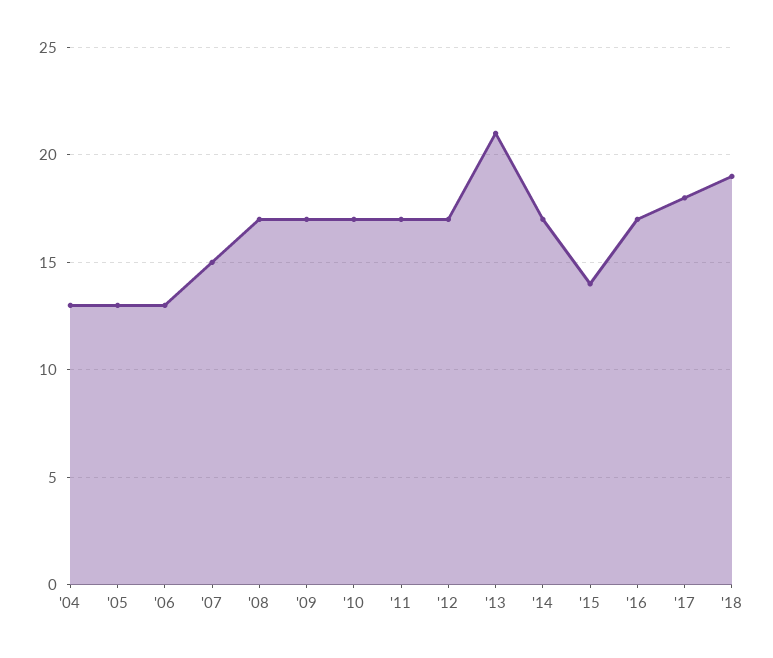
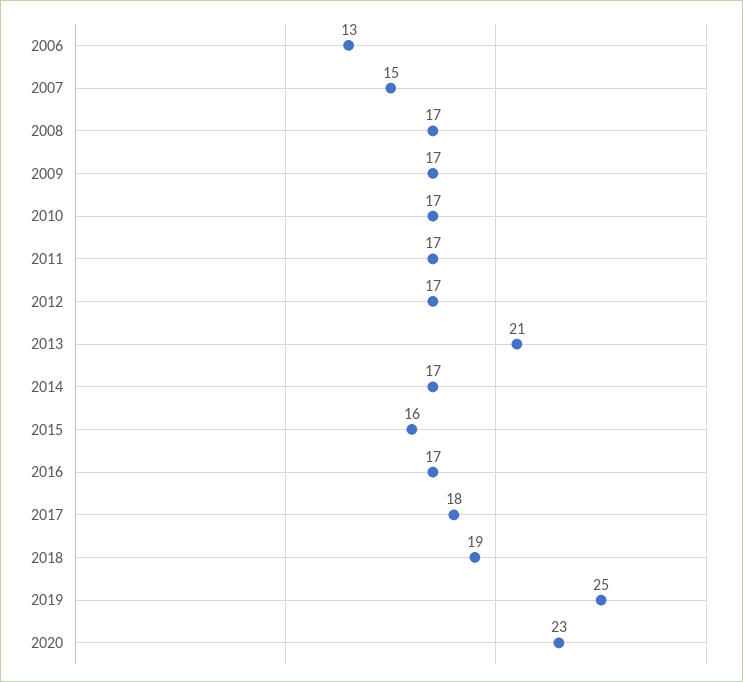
'04: 13 -> none
'05: 13 -> none
'15: 14 -> 16
2019: none -> 25
2020: none -> 23

